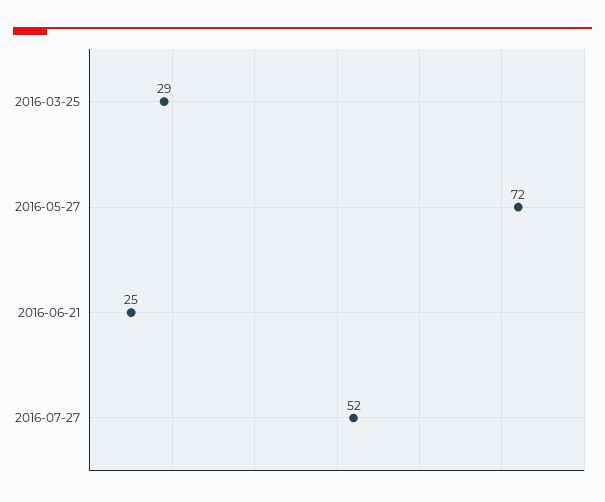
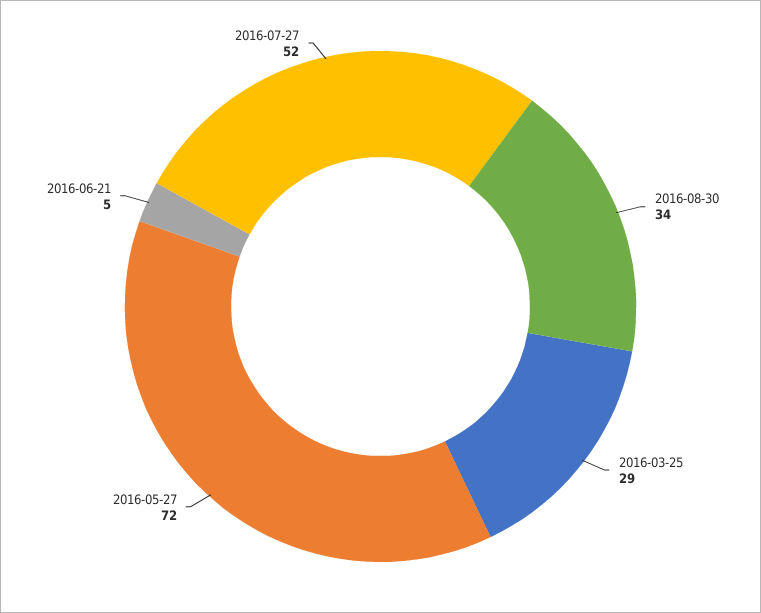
2016-06-21: 25 -> 5
2016-08-30: none -> 34

